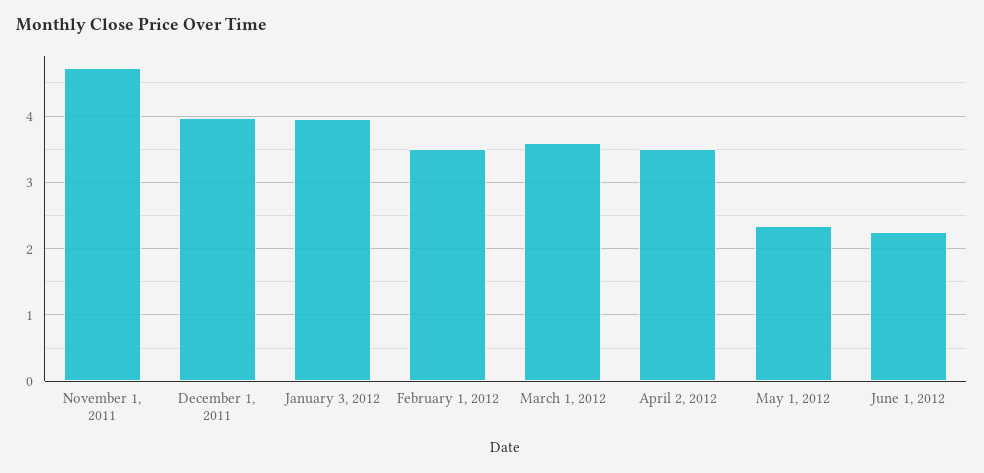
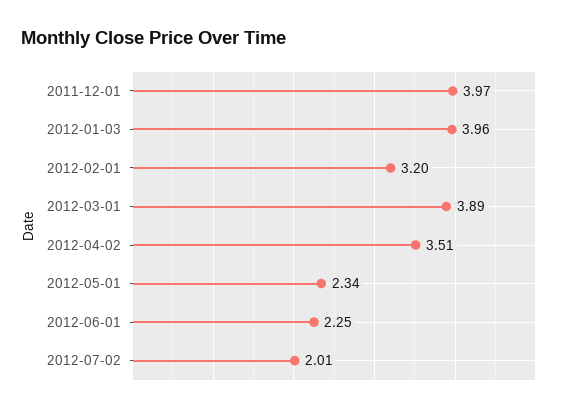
November 1, 2011: 4.7 -> none
February 1, 2012: 3.5 -> 3.2
March 1, 2012: 3.6 -> 3.89
2012-07-02: none -> 2.01

